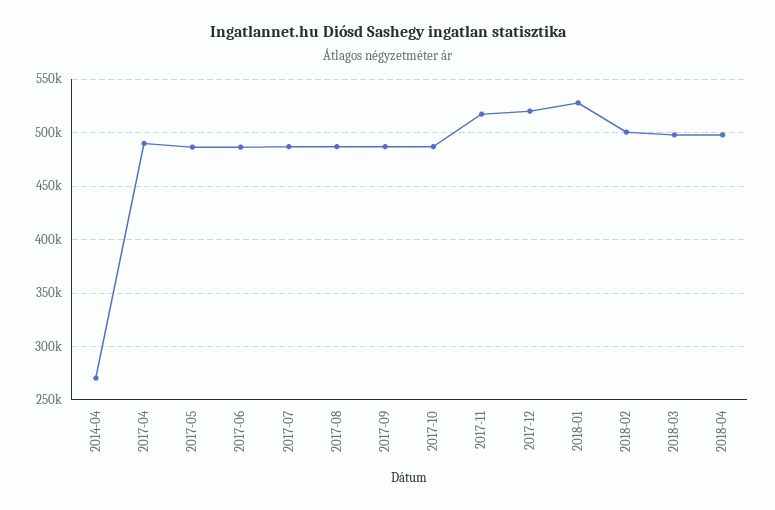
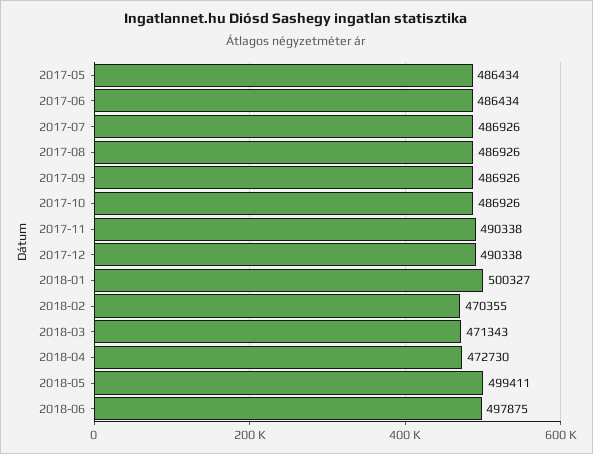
2014-04: 270000 -> none
2017-04: 490000 -> none
2017-11: 520000 -> 490338
2017-12: 520000 -> 490338
2018-01: 530000 -> 500327
2018-02: 500000 -> 470355
2018-03: 500000 -> 471343
2018-04: 500000 -> 472730
2018-05: none -> 499411
2018-06: none -> 497875

